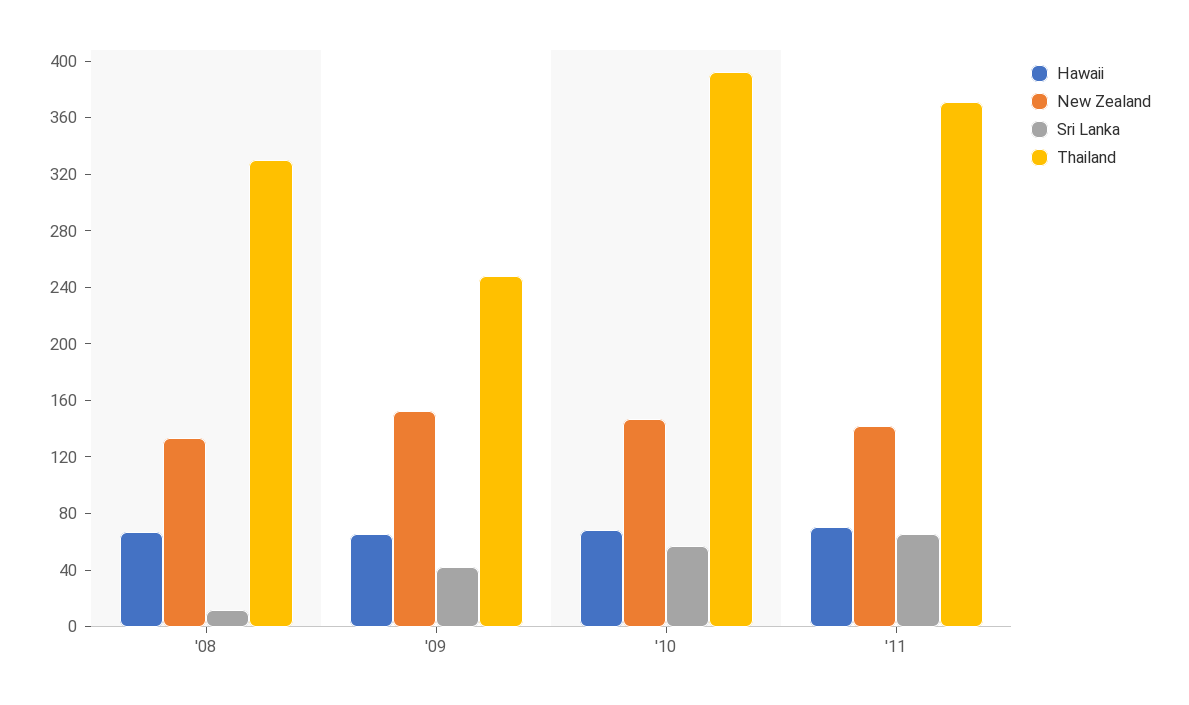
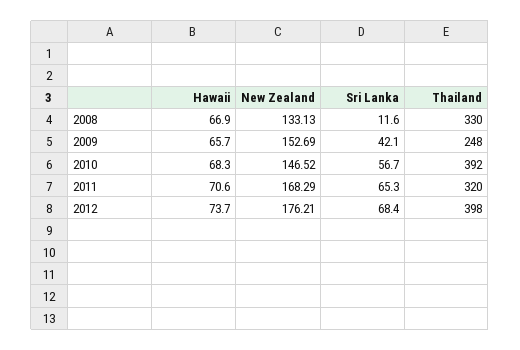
New Zealand, '11: 140 -> 168.29
Thailand, '11: 370 -> 320
Hawaii, 2012: none -> 73.7
New Zealand, 2012: none -> 176.21
Sri Lanka, 2012: none -> 68.4
Thailand, 2012: none -> 398

